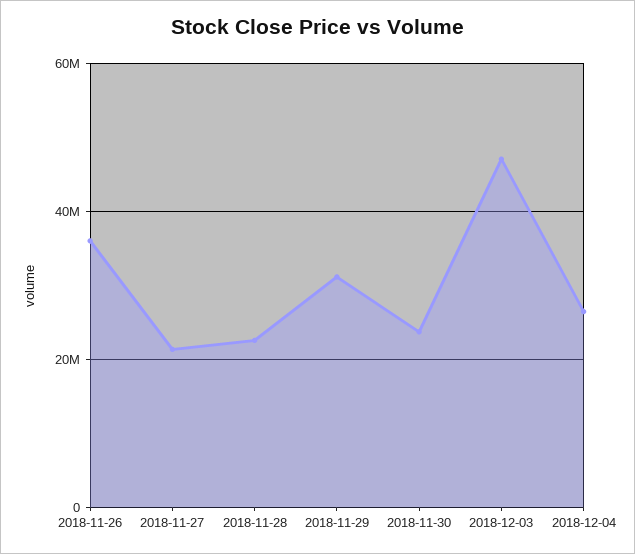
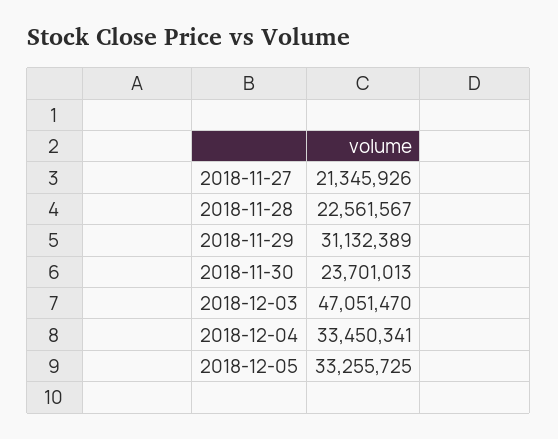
2018-11-26: 36000000 -> none
2018-12-04: 26000000 -> 33450341
2018-12-05: none -> 33255725

